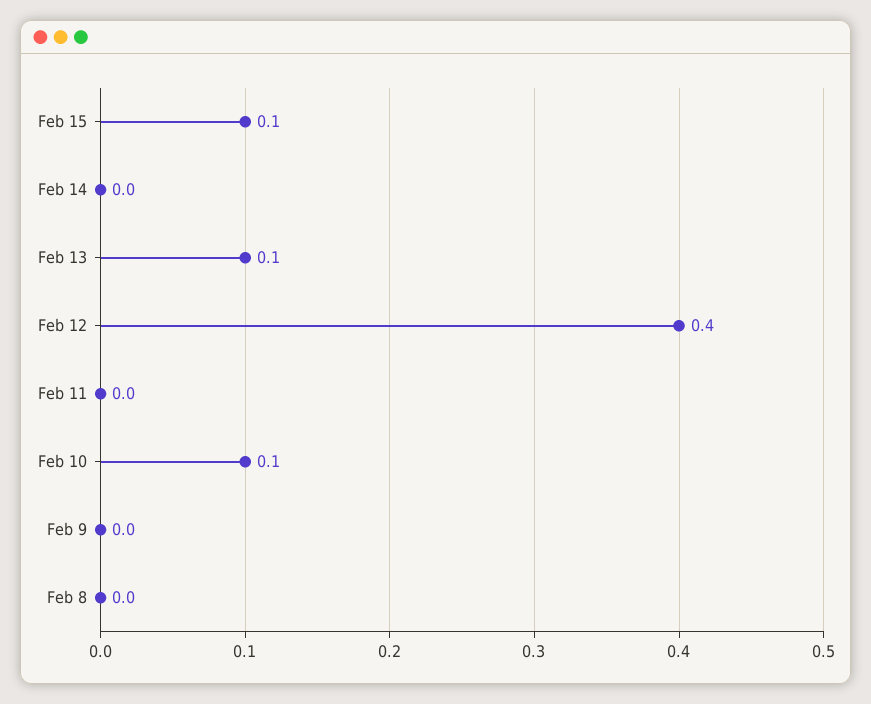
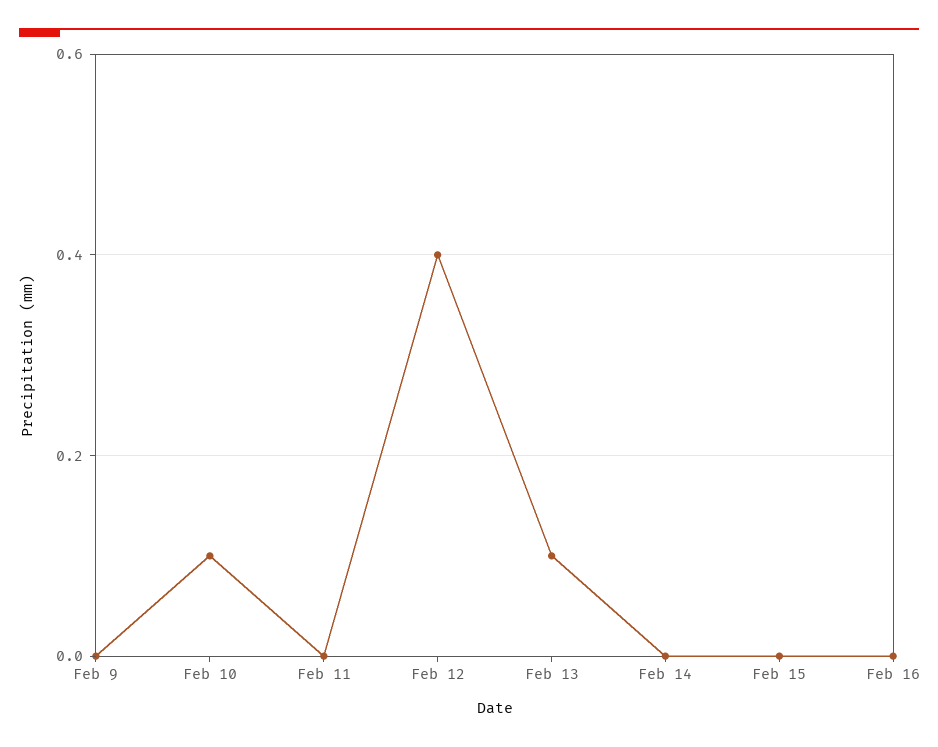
Feb 15: 0.1 -> 0
Feb 8: 0 -> none
Feb 16: none -> 0

